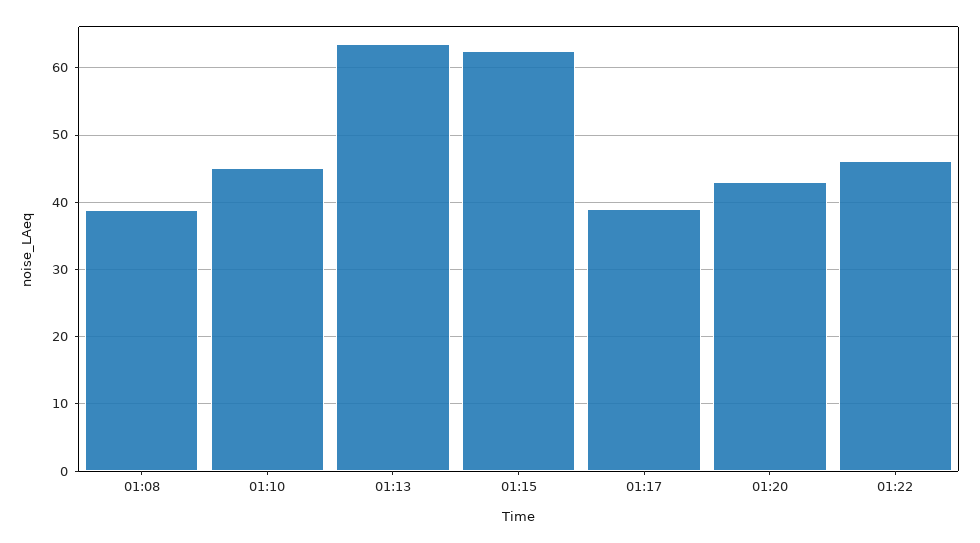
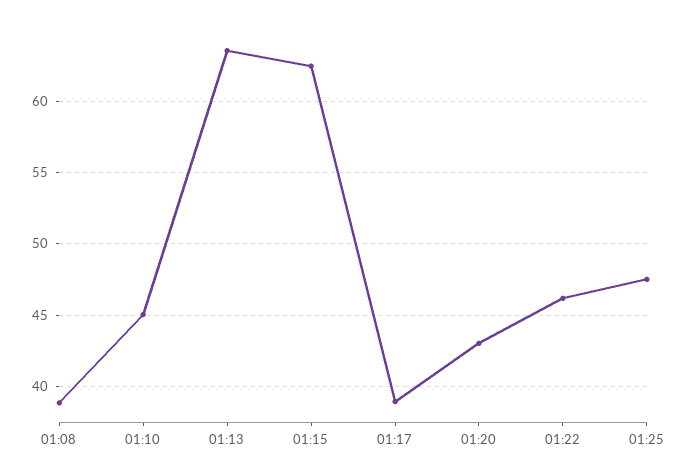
01:25: none -> 47.5

